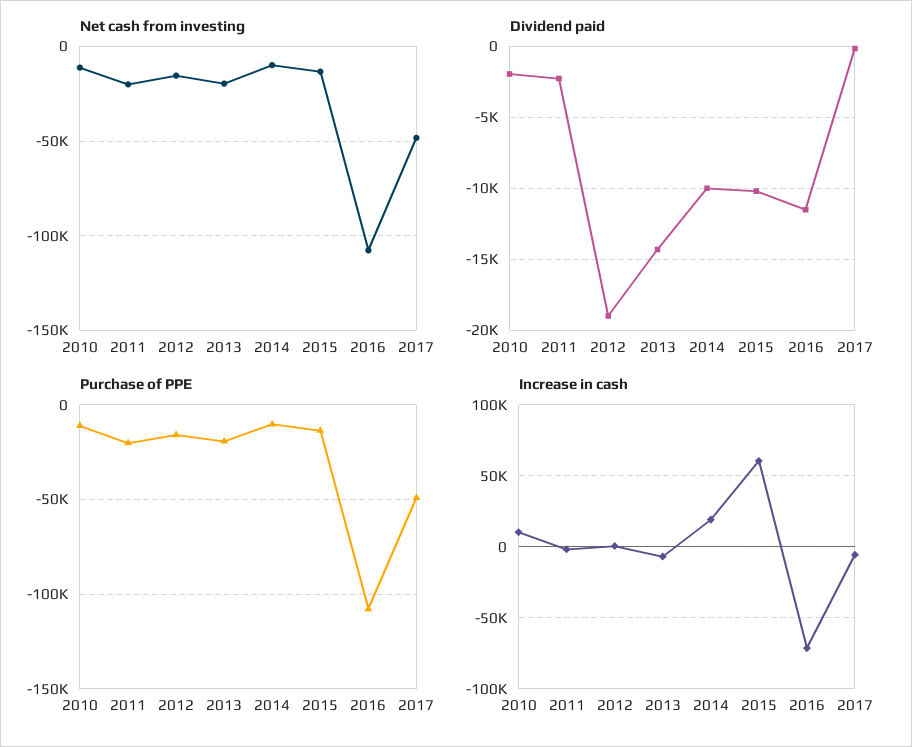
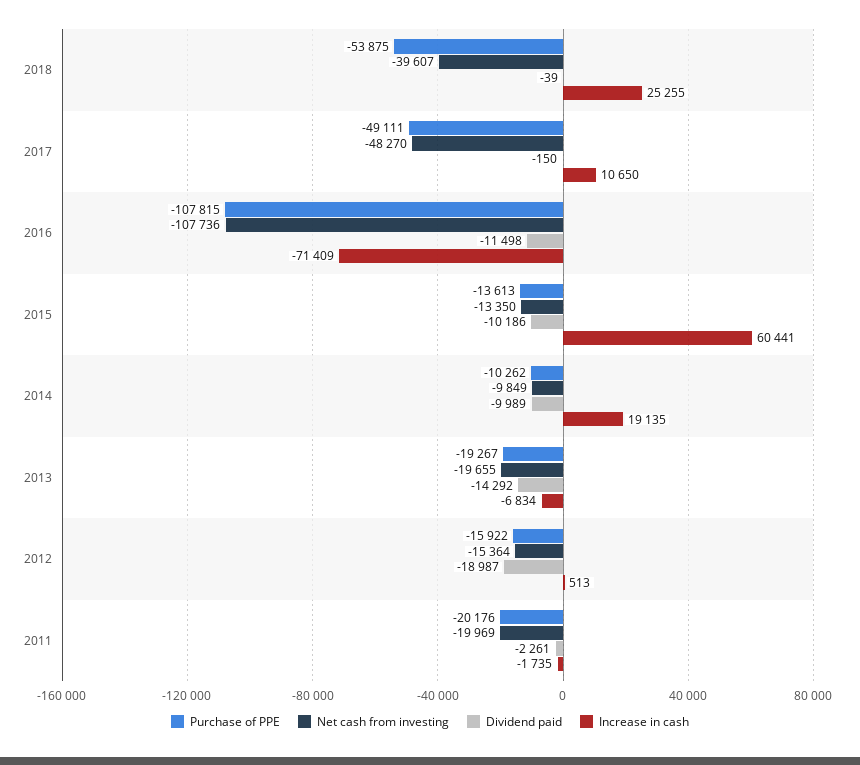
Net cash from investing, 2010: -10000 -> none
Dividend paid, 2010: -2000 -> none
Purchase of PPE, 2010: -10000 -> none
Increase in cash, 2010: 10000 -> none
Increase in cash, 2017: -5000 -> 10650
Purchase of PPE, 2018: none -> -53875
Net cash from investing, 2018: none -> -39607
Dividend paid, 2018: none -> -39
Increase in cash, 2018: none -> 25255

